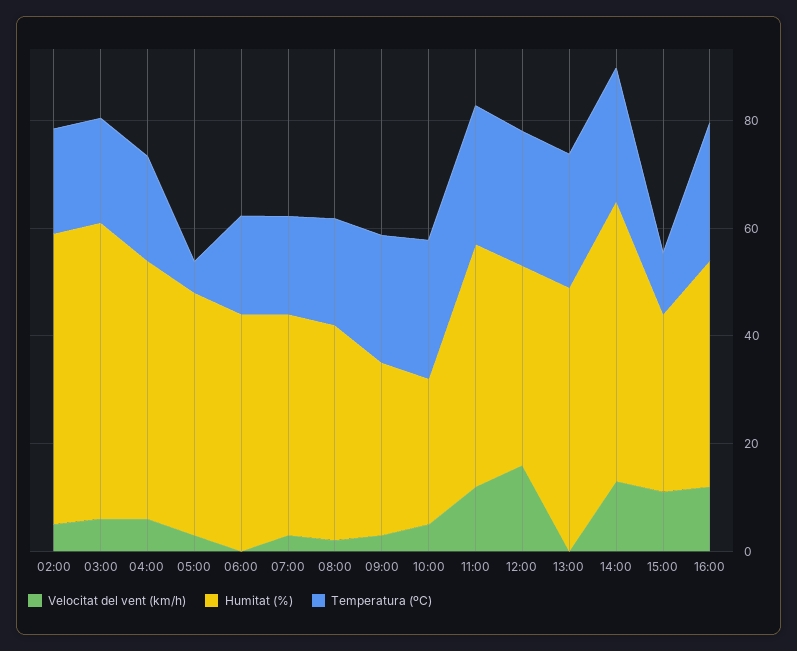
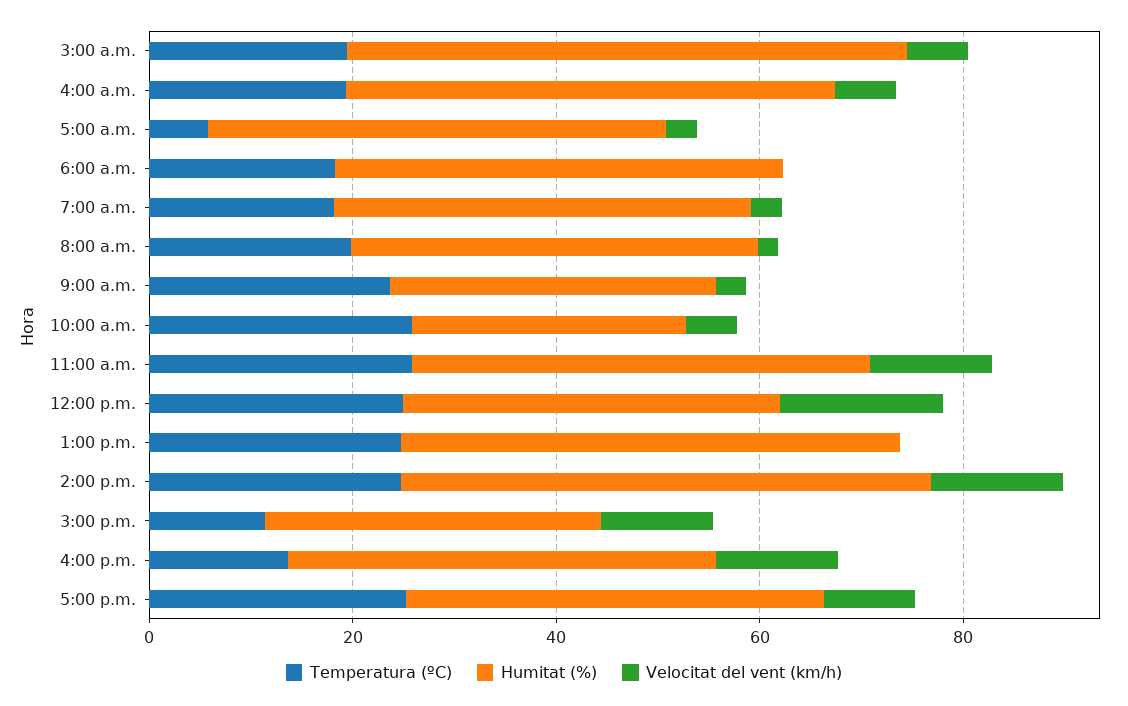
Velocitat del vent (km/h), 02:00: 5 -> none
Humitat (%), 02:00: 55 -> none
Temperatura (ºC), 02:00: 20 -> none
Temperatura (ºC), 16:00: 25 -> 15
Temperatura (ºC), 5:00 p.m.: none -> 25
Humitat (%), 5:00 p.m.: none -> 40
Velocitat del vent (km/h), 5:00 p.m.: none -> 10

